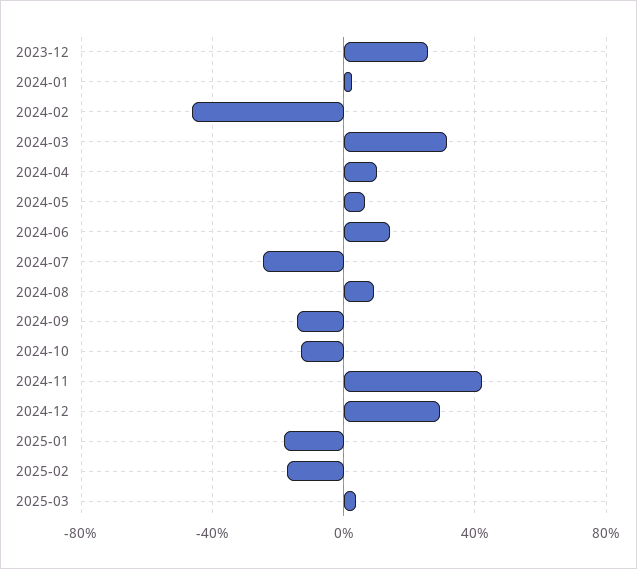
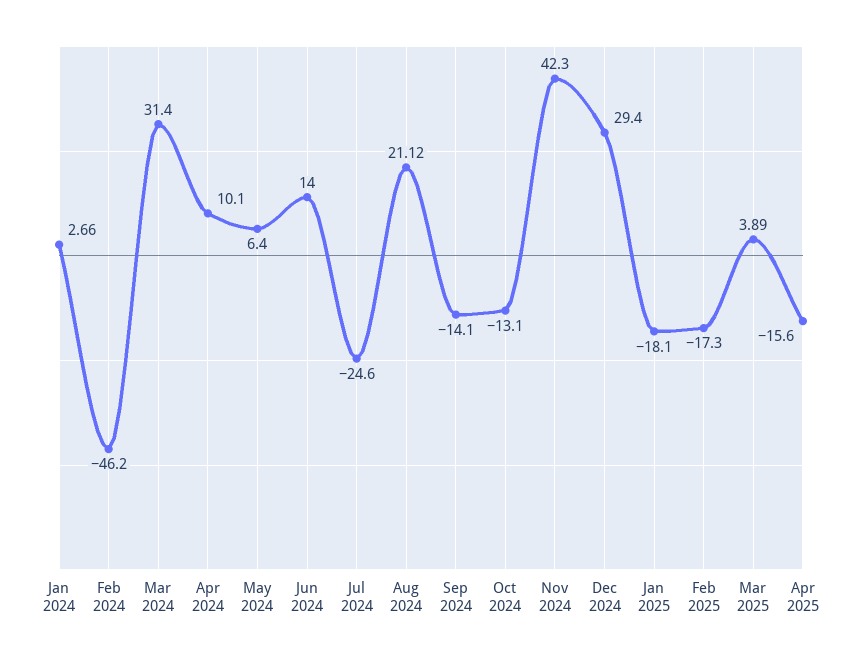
2023-12: 25 -> none
2024-08: 10 -> 21.12
Apr 2025: none -> -15.6

